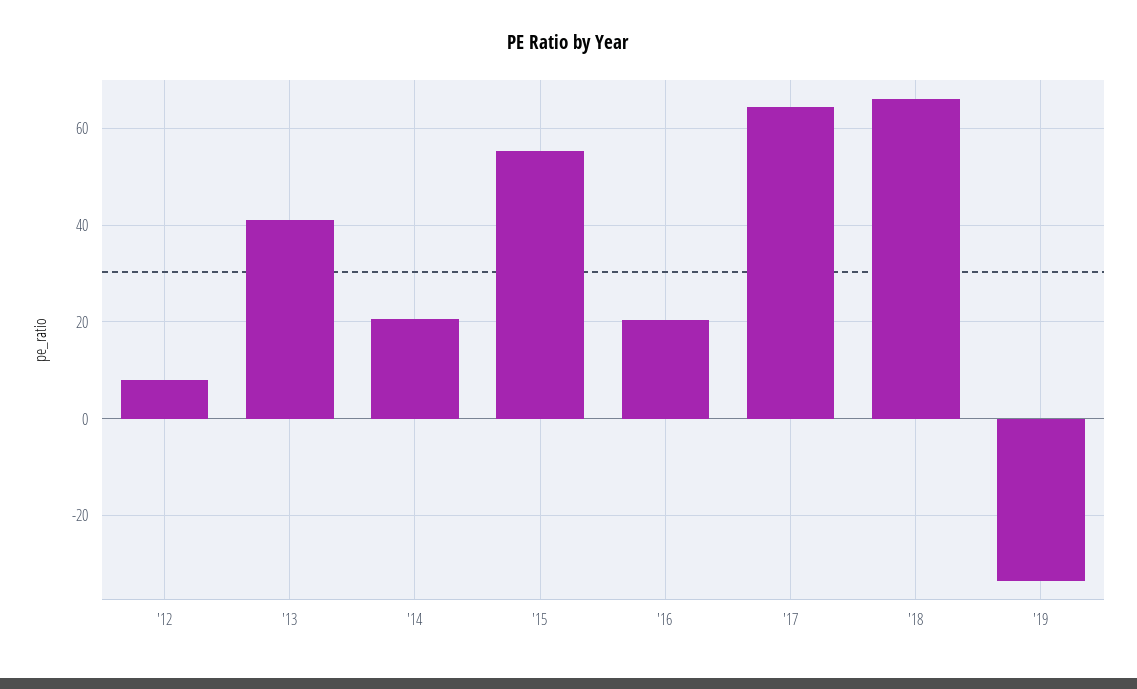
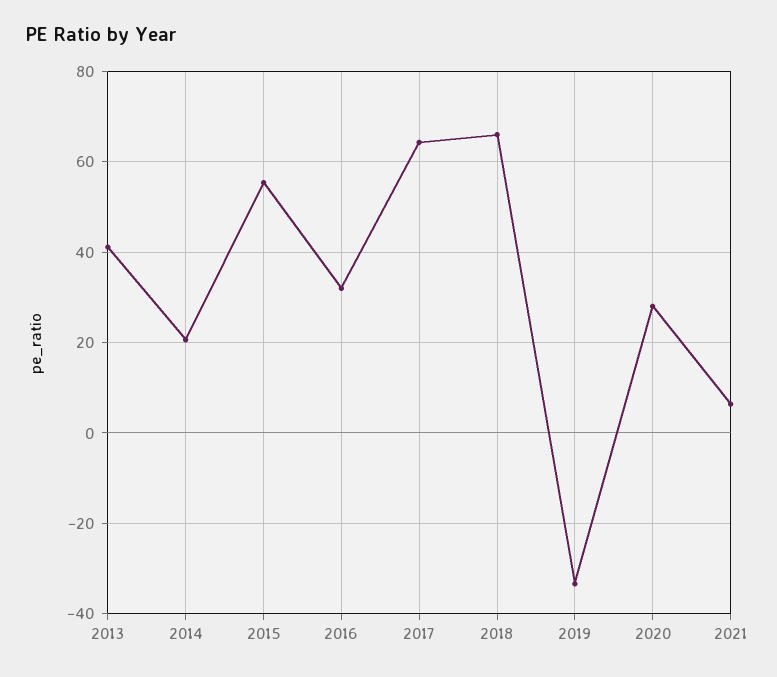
'12: 8 -> none
'16: 20 -> 32
2020: none -> 28
2021: none -> 6

